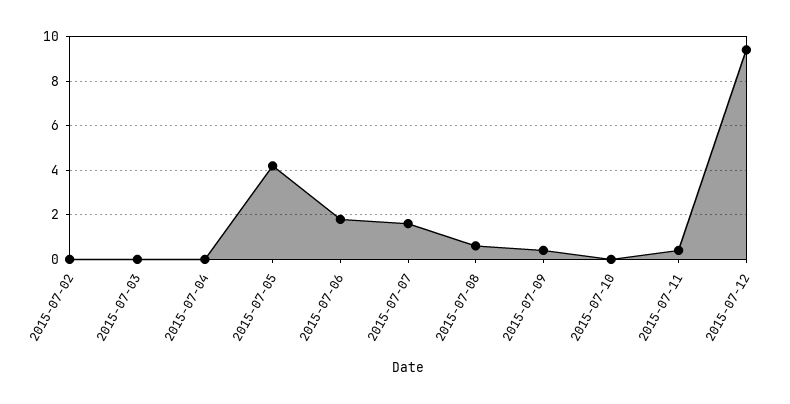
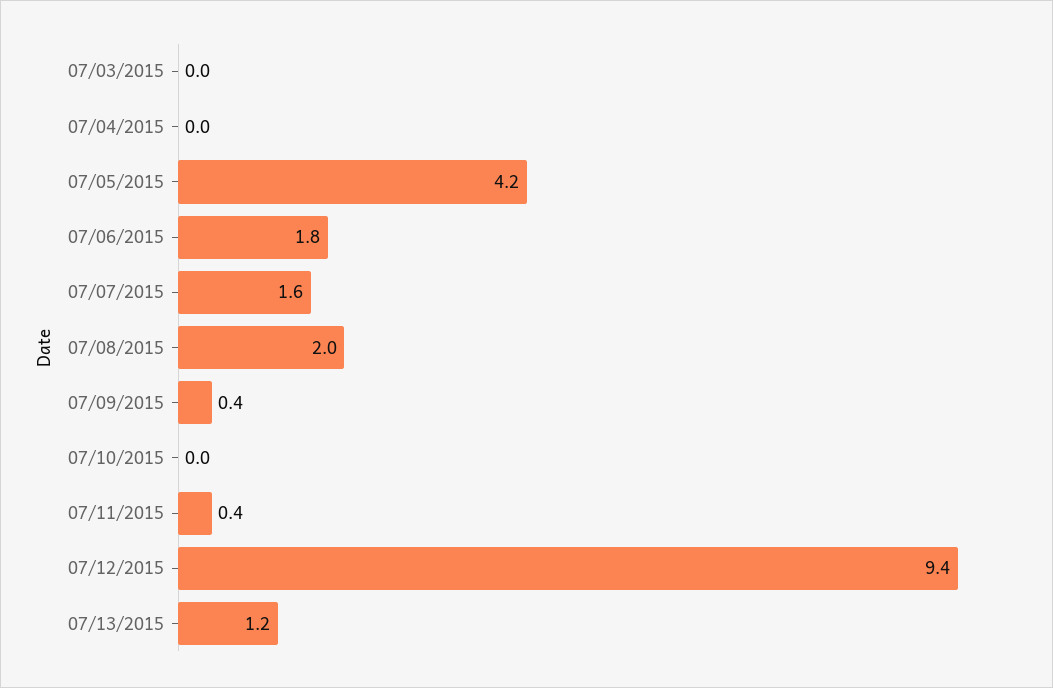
2015-07-02: 0 -> none
2015-07-08: 0.5 -> 2
07/13/2015: none -> 1.2

